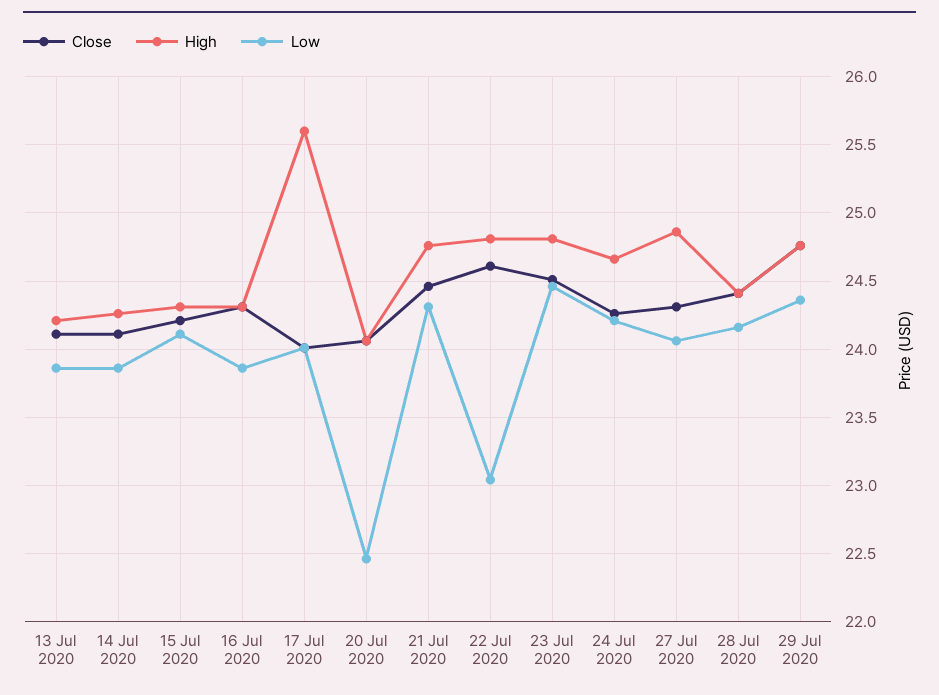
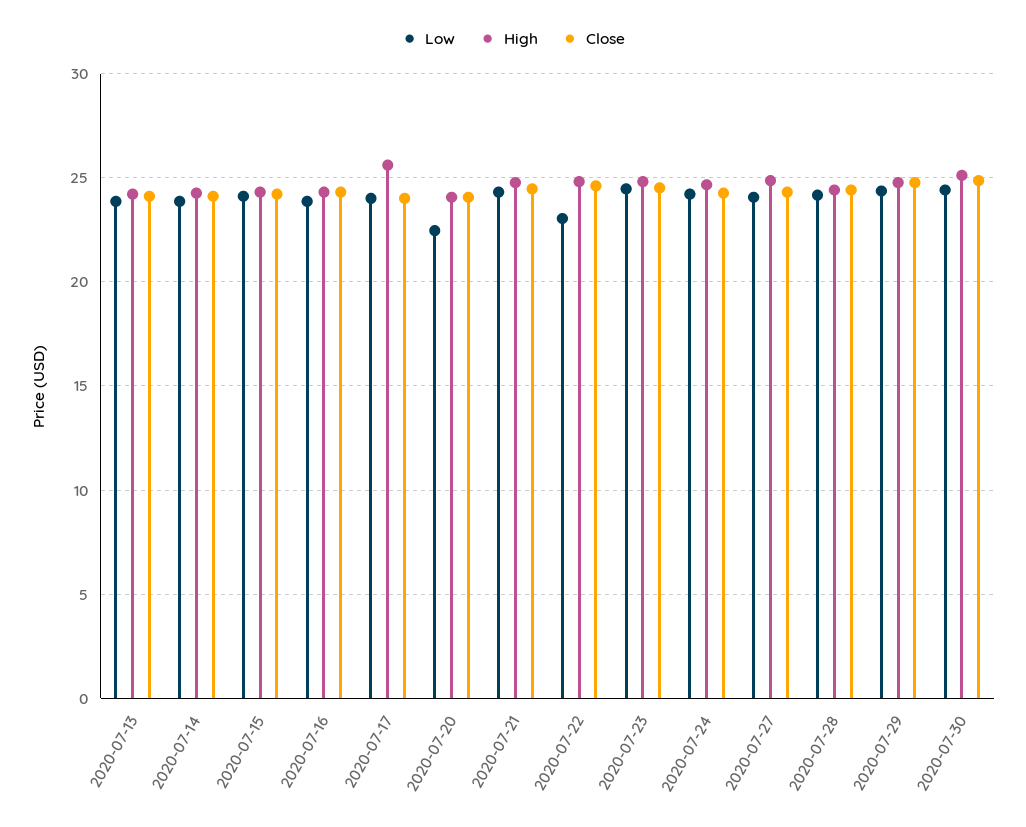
Low, 2020-07-30: none -> 24.5
High, 2020-07-30: none -> 25
Close, 2020-07-30: none -> 25

